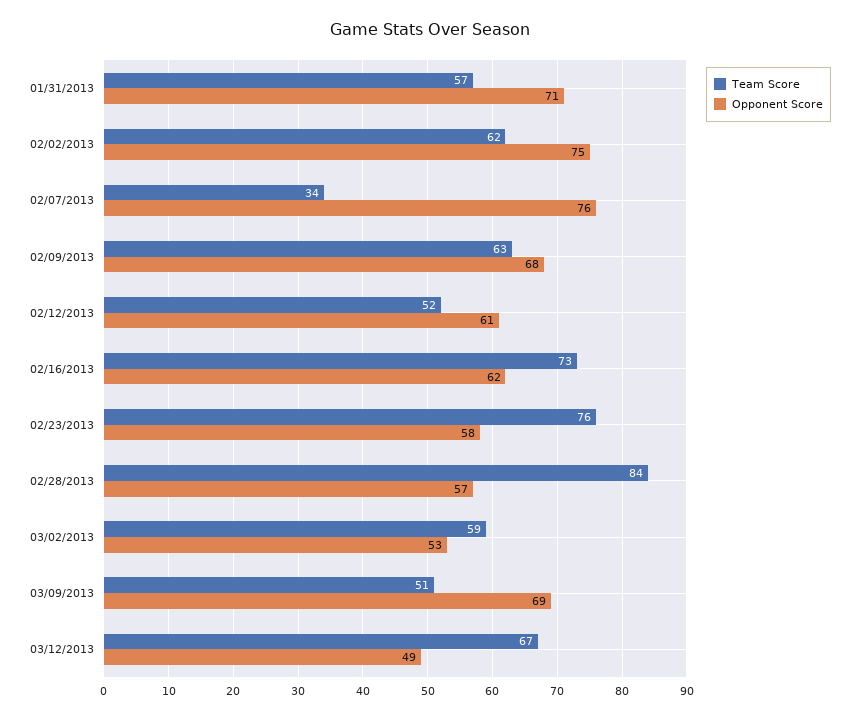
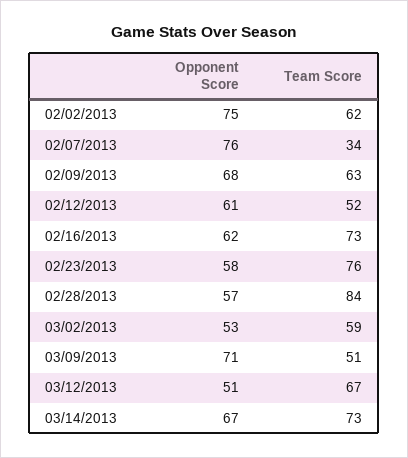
Team Score, 01/31/2013: 57 -> none
Opponent Score, 01/31/2013: 71 -> none
Opponent Score, 03/09/2013: 69 -> 71
Opponent Score, 03/12/2013: 49 -> 51
Opponent Score, 03/14/2013: none -> 67
Team Score, 03/14/2013: none -> 73

